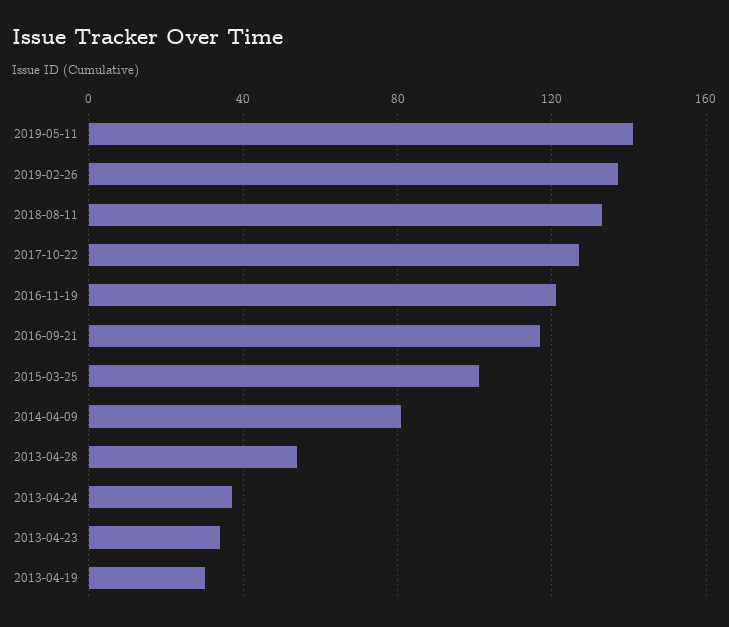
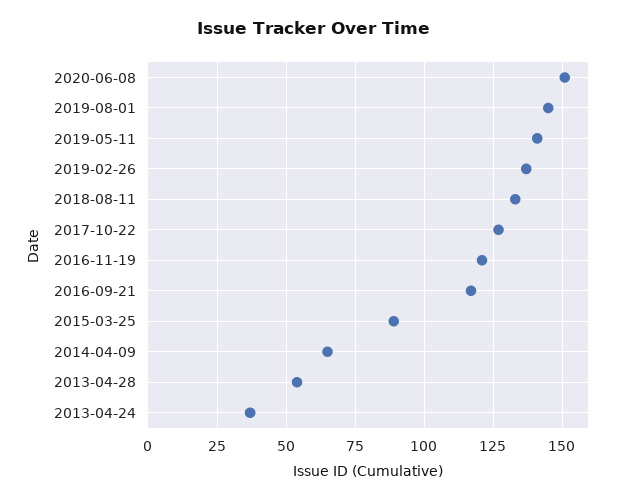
2015-03-25: 100 -> 90
2014-04-09: 80 -> 65
2013-04-23: 35 -> none
2013-04-19: 30 -> none
2020-06-08: none -> 150
2019-08-01: none -> 145

